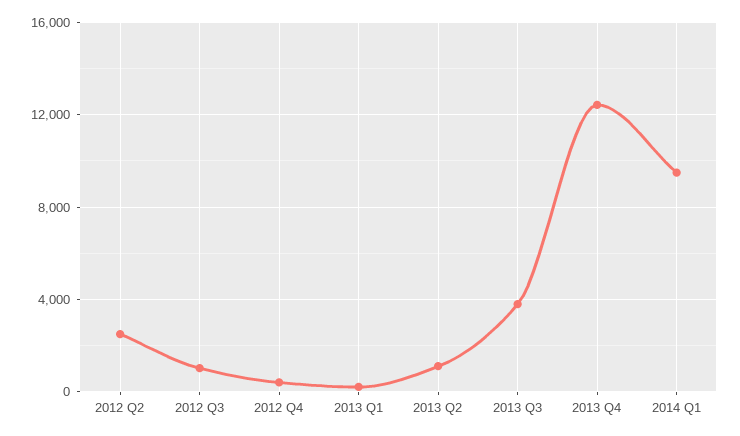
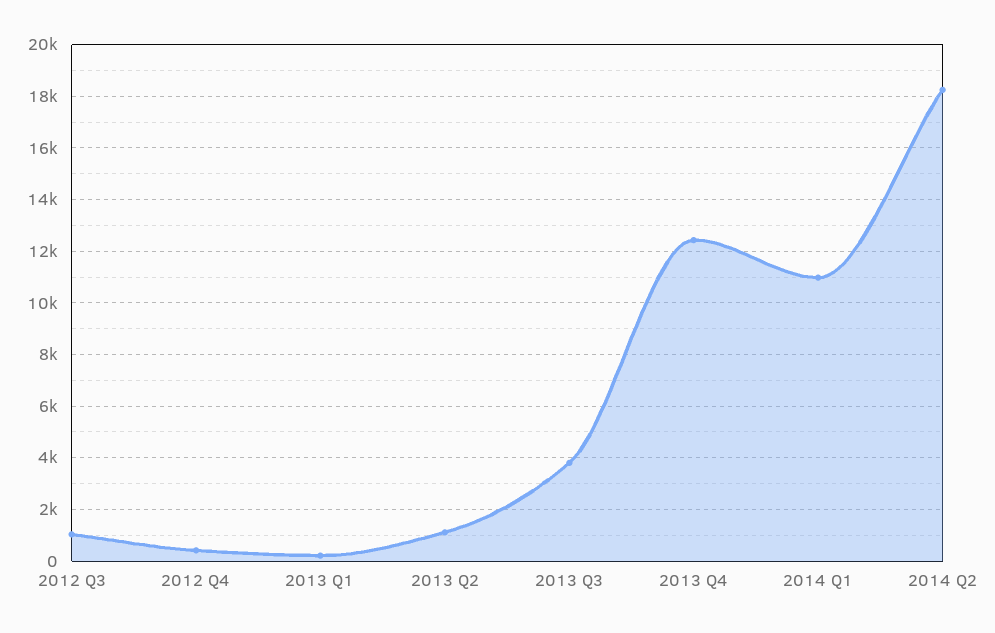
2012 Q2: 2500 -> none
2014 Q1: 9500 -> 11000
2014 Q2: none -> 18250

